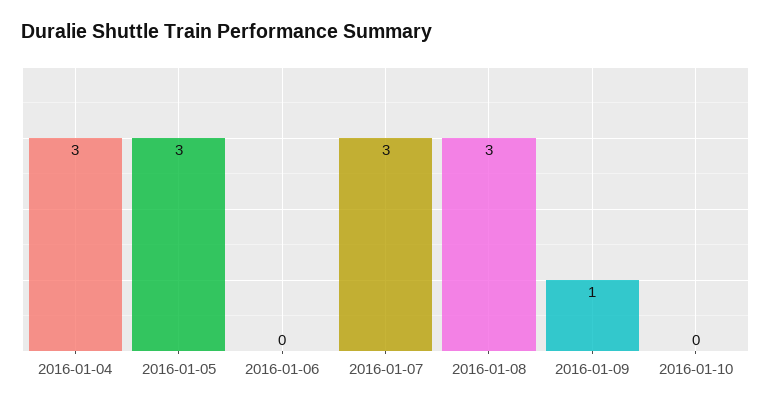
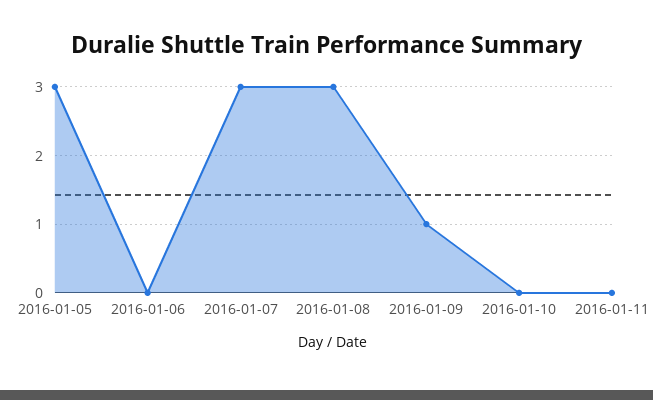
2016-01-04: 3 -> none
2016-01-11: none -> 0

